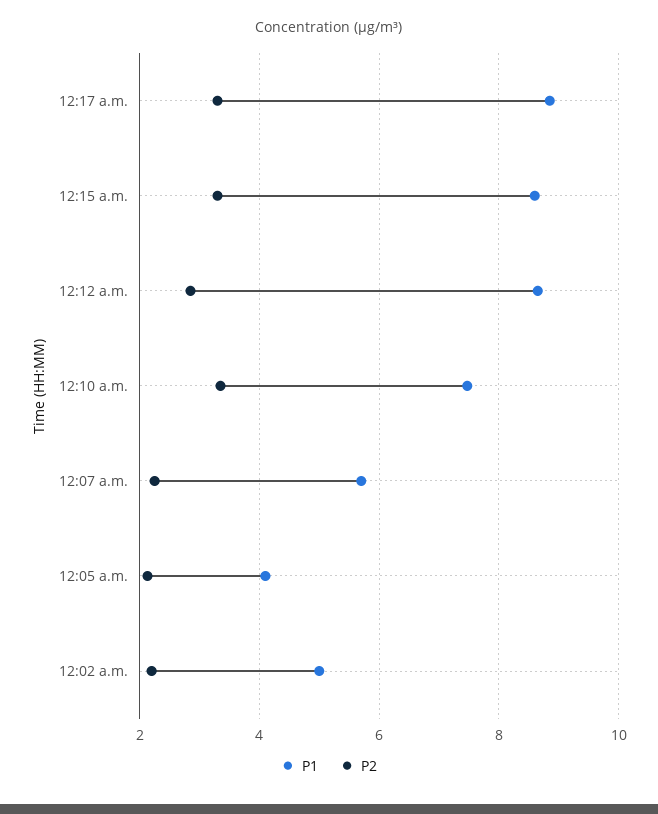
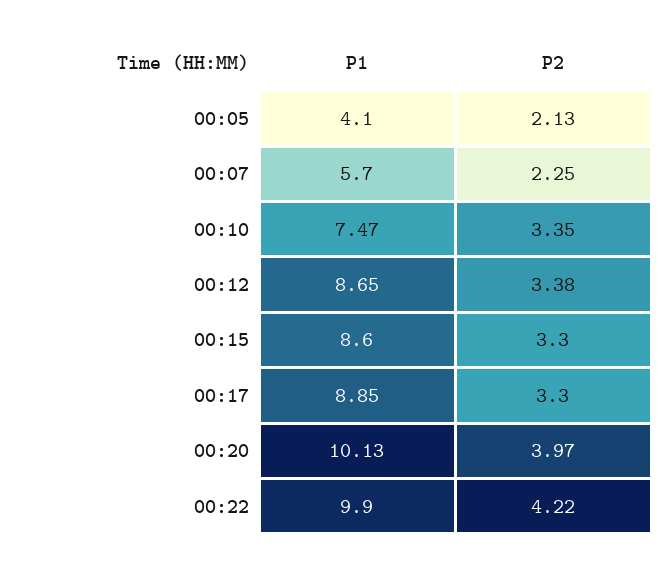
P2, 12:12 a.m.: 2.8 -> 3.38
P1, 12:02 a.m.: 5 -> none
P2, 12:02 a.m.: 2.2 -> none
P1, 00:20: none -> 10.13
P2, 00:20: none -> 3.97
P1, 00:22: none -> 9.9
P2, 00:22: none -> 4.22

